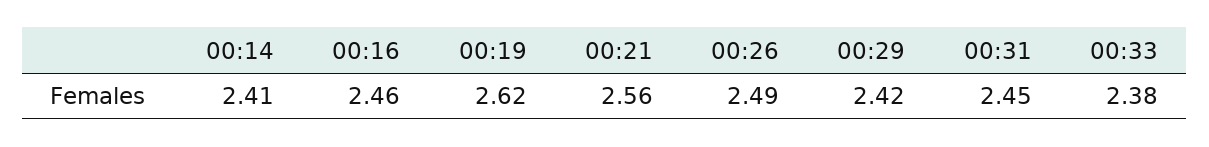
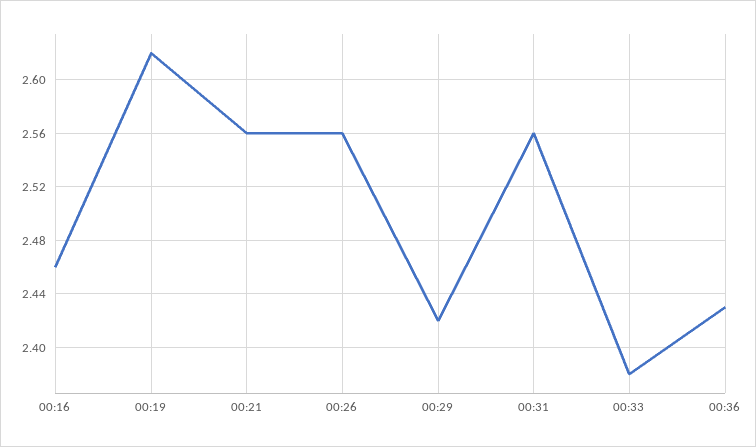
00:14: 2.41 -> none
00:26: 2.49 -> 2.56
00:31: 2.45 -> 2.56
00:36: none -> 2.43

